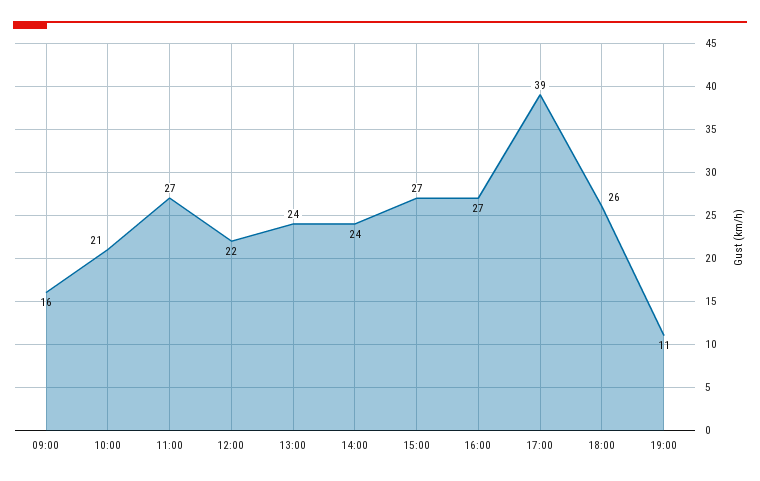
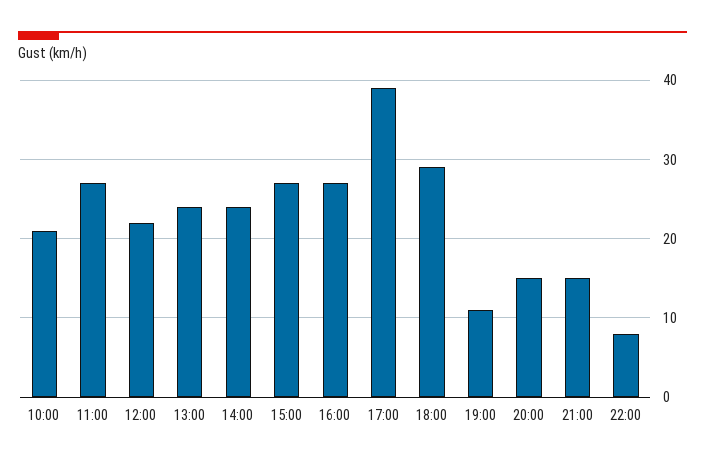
09:00: 16 -> none
18:00: 26 -> 29
20:00: none -> 15
21:00: none -> 15
22:00: none -> 8

